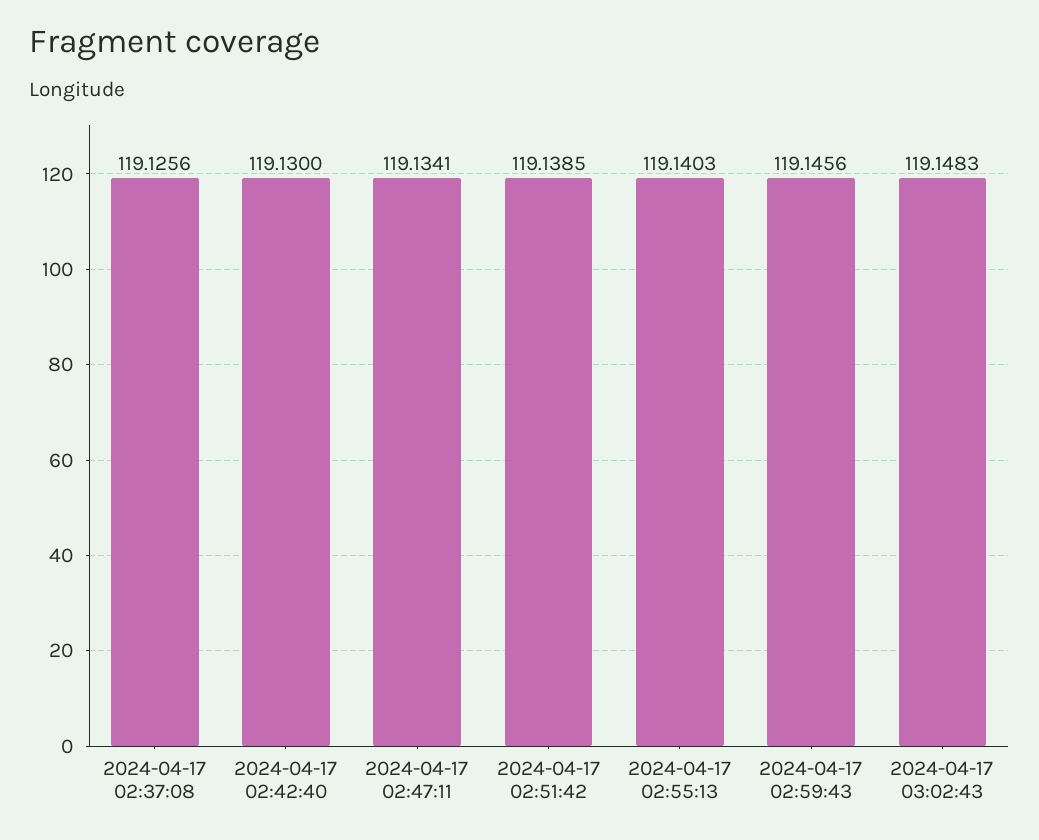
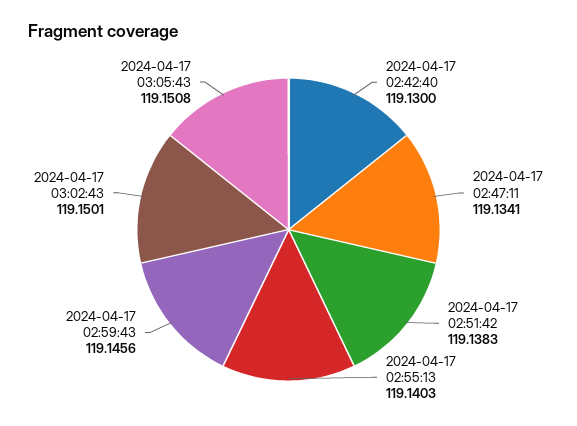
2024-04-17 02:37:08: 119.1256 -> none
2024-04-17 02:51:42: 119.1385 -> 119.1383
2024-04-17 03:02:43: 119.1483 -> 119.1501
2024-04-17 03:05:43: none -> 119.1508

